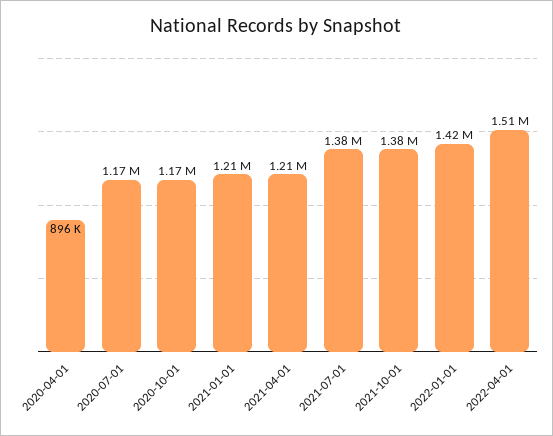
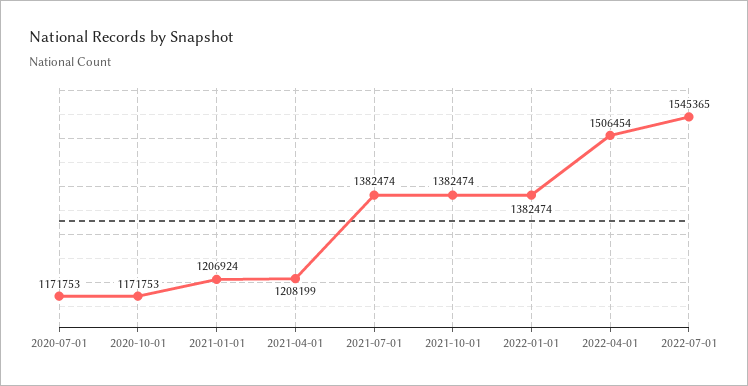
2020-04-01: 896000 -> none
2022-01-01: 1420000 -> 1382474
2022-07-01: none -> 1545365

